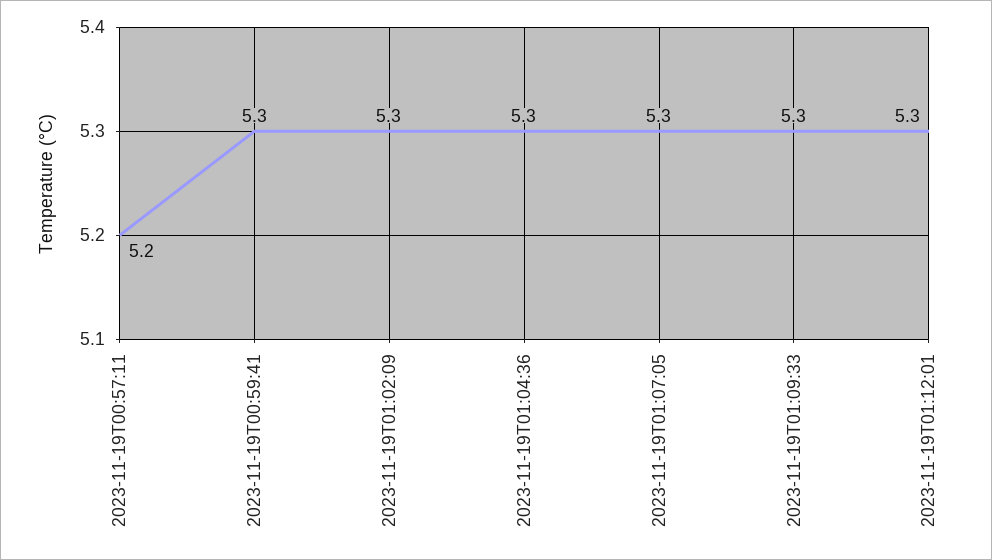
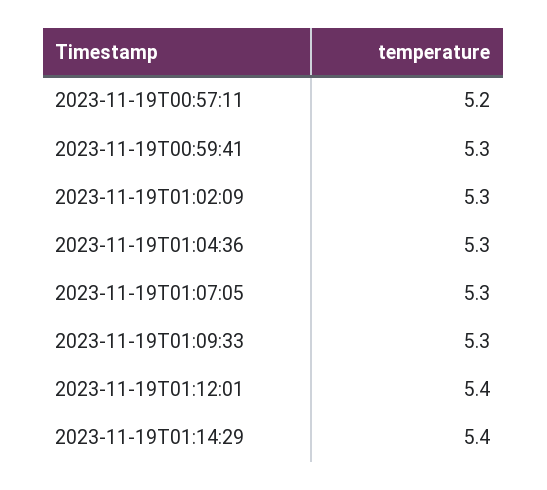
2023-11-19T01:12:01: 5.3 -> 5.4
2023-11-19T01:14:29: none -> 5.4

